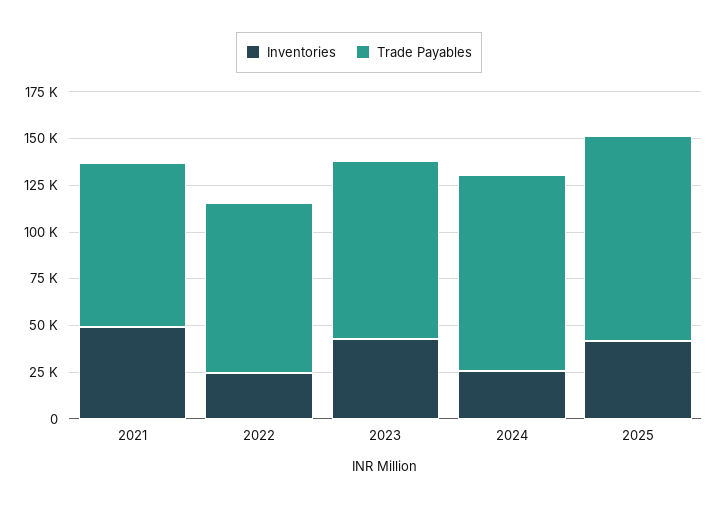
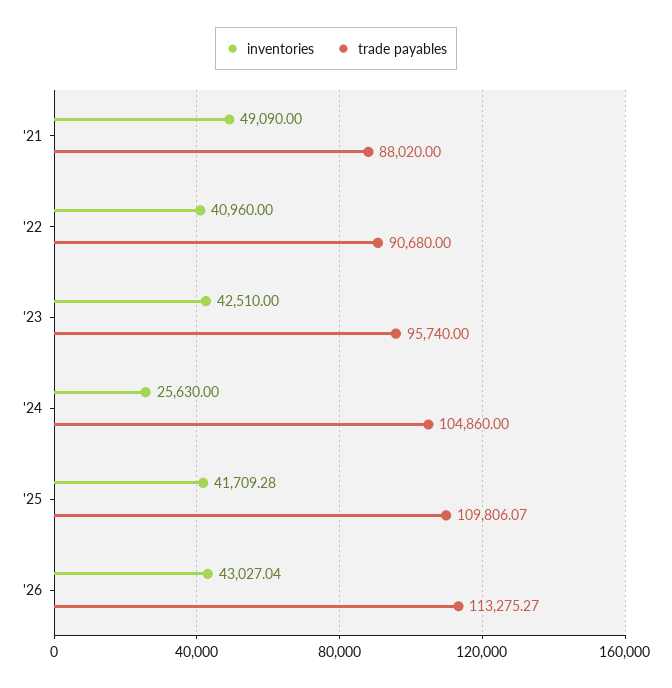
Inventories, 2022: 25000 -> 40960
Inventories, '26: none -> 43027.04
Trade Payables, '26: none -> 113275.27

